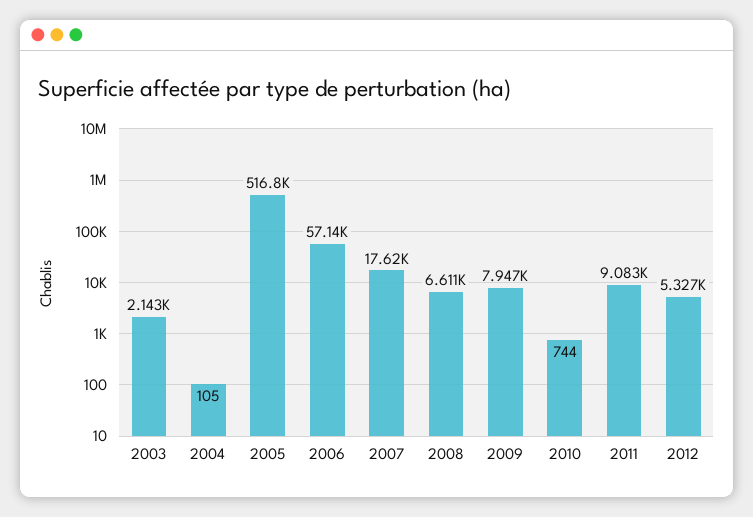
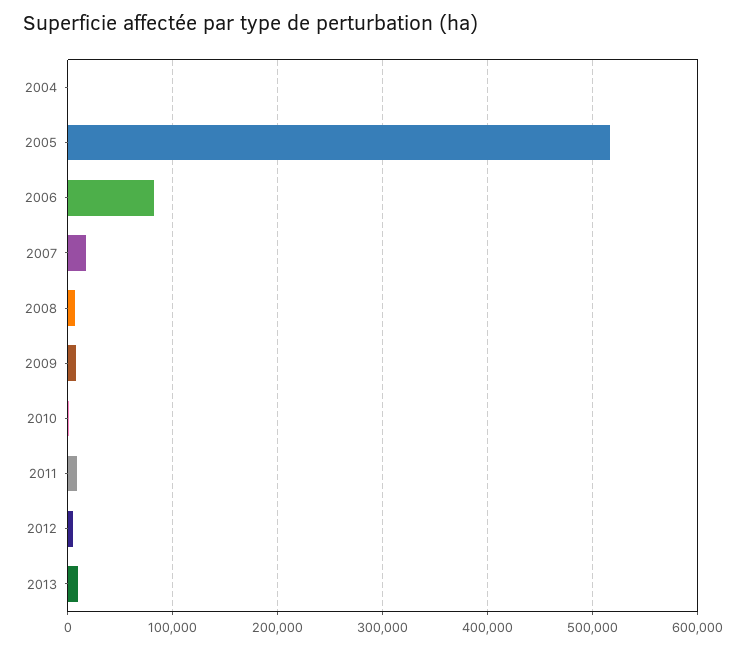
2003: 2143 -> none
2006: 57140 -> 80000
2013: none -> 10000

